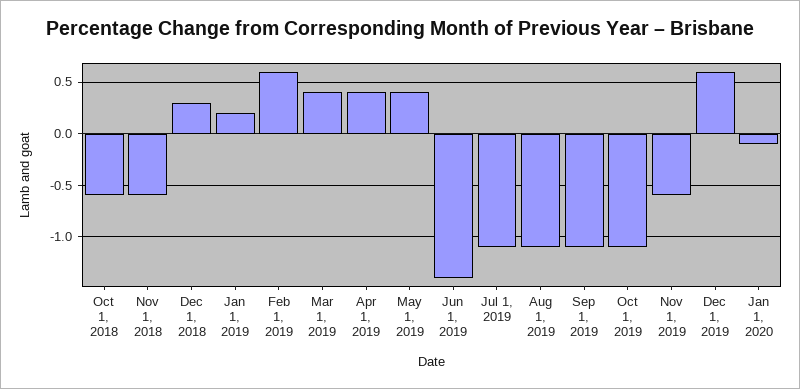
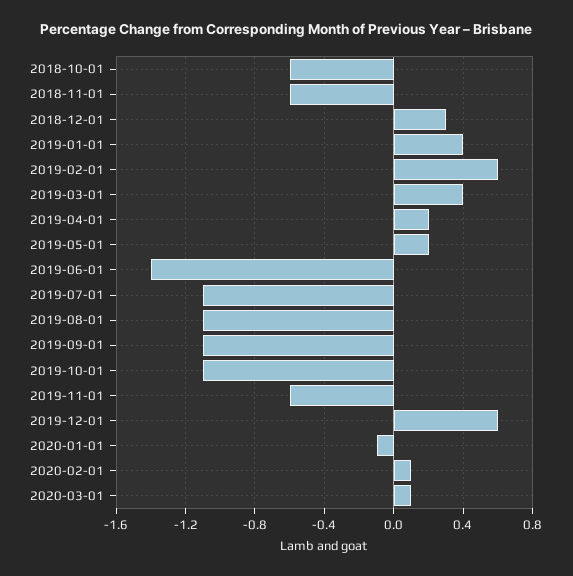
Jan 1, 2019: 0.2 -> 0.4
Apr 1, 2019: 0.4 -> 0.2
May 1, 2019: 0.4 -> 0.2
2020-02-01: none -> 0.1
2020-03-01: none -> 0.1

